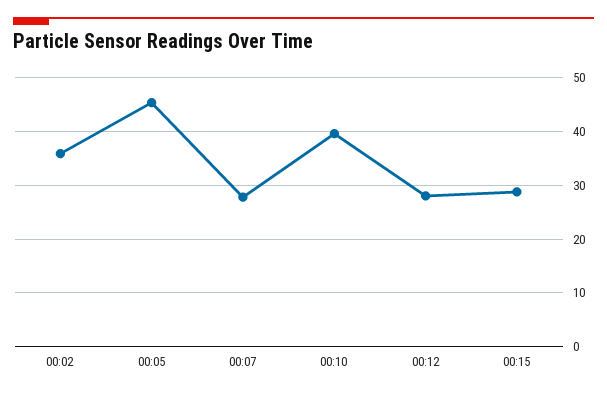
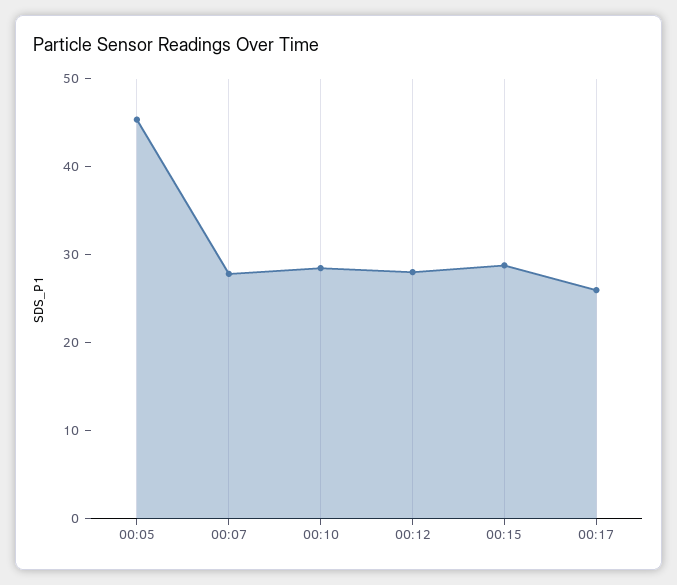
00:02: 36 -> none
00:10: 40 -> 28
00:17: none -> 26

